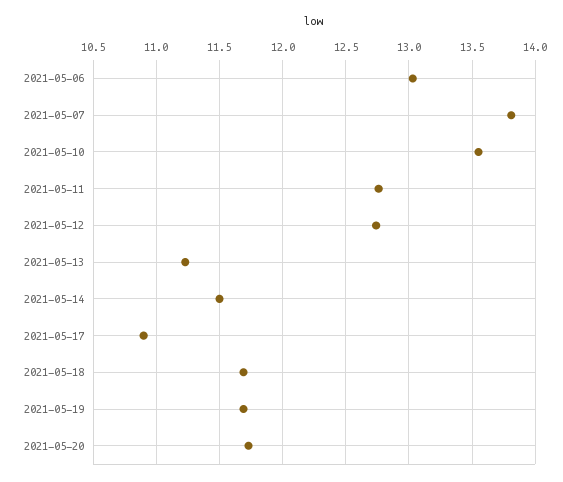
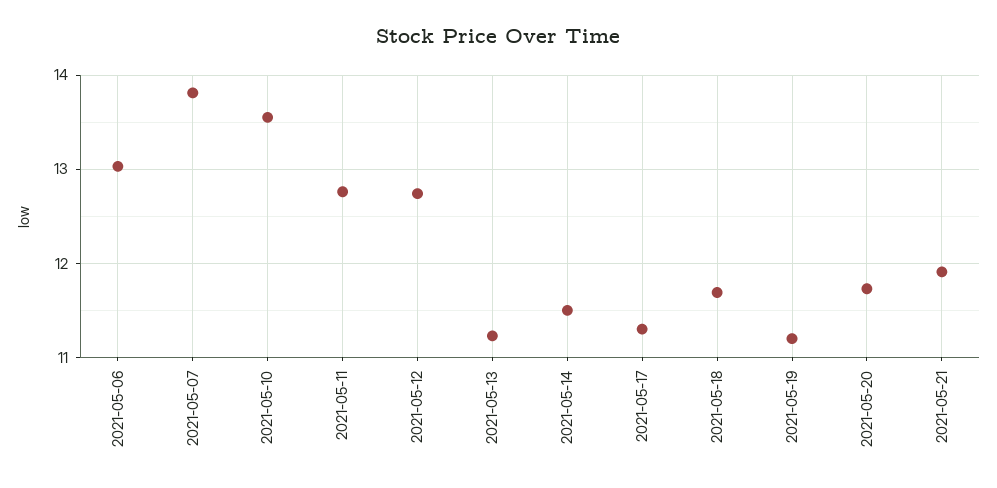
2021-05-17: 10.9 -> 11.3
2021-05-19: 11.7 -> 11.2
2021-05-21: none -> 11.9

